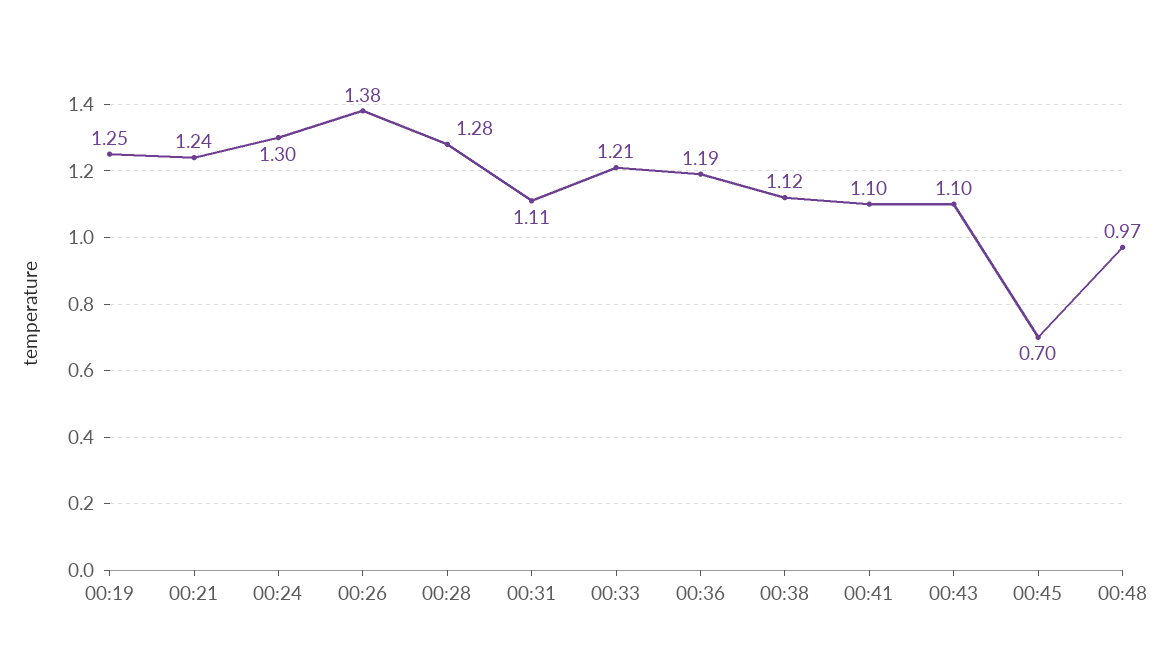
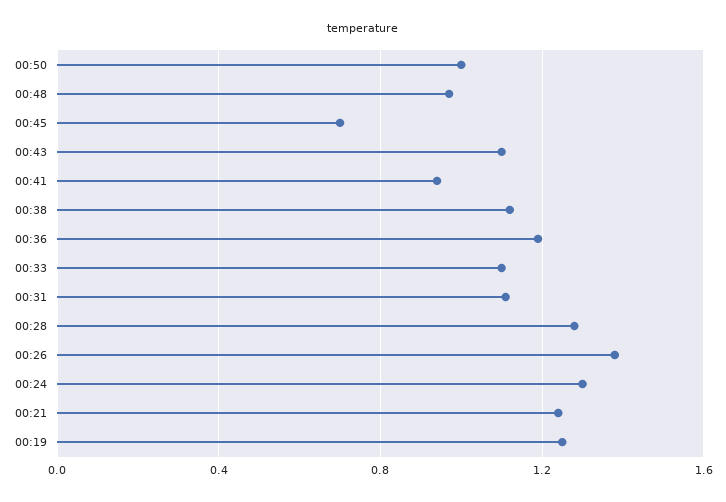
00:33: 1.21 -> 1.1
00:41: 1.1 -> 0.95
00:50: none -> 1

